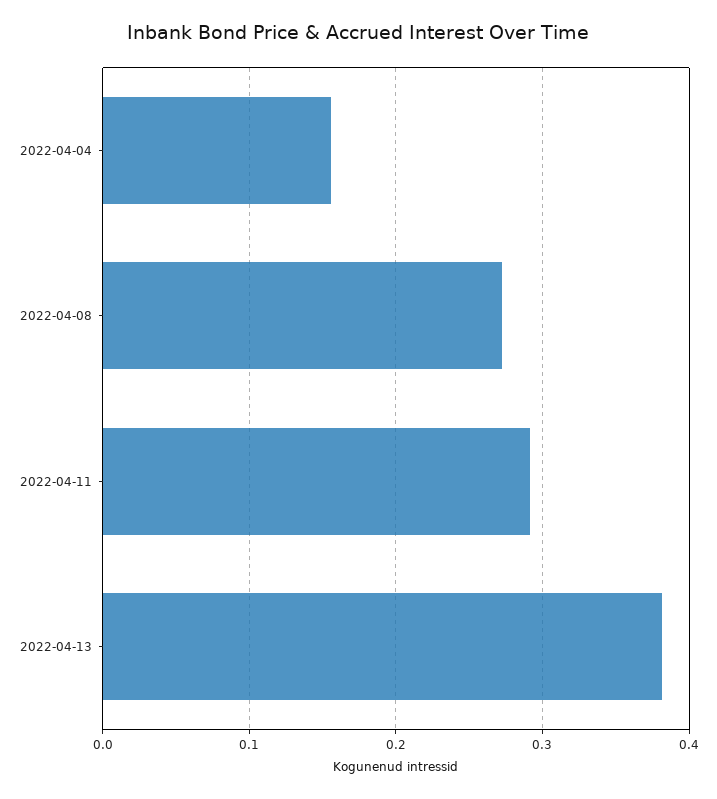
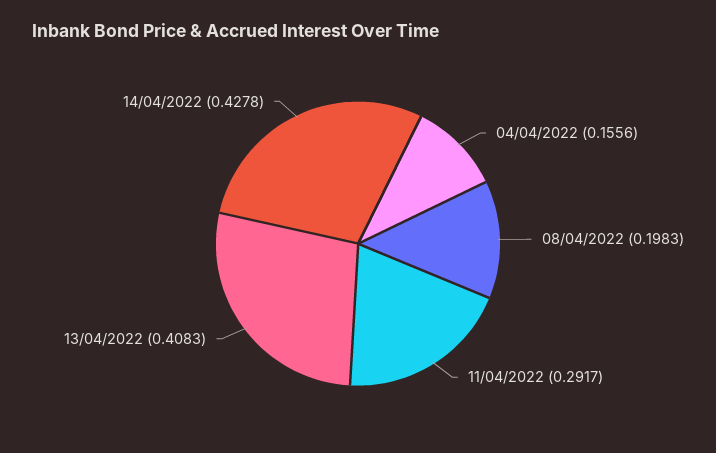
2022-04-08: 0.27 -> 0.1983
2022-04-13: 0.38 -> 0.4083
14/04/2022: none -> 0.4278

